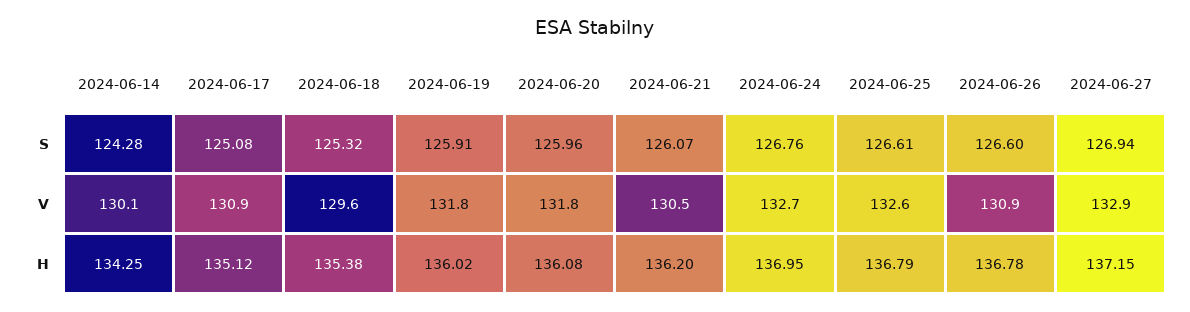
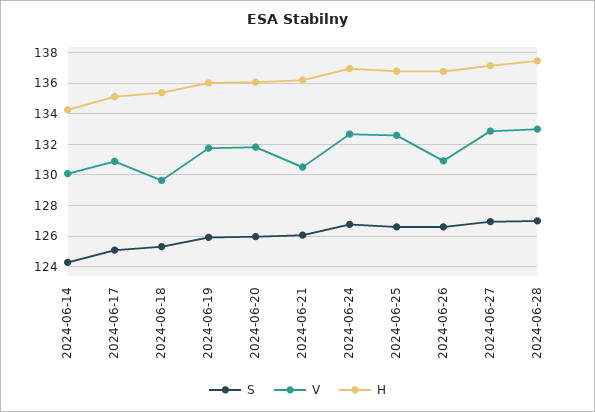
S, 2024-06-28: none -> 127
V, 2024-06-28: none -> 133
H, 2024-06-28: none -> 137.5

